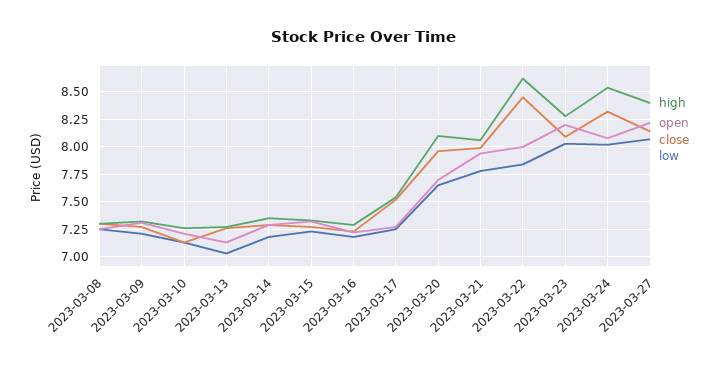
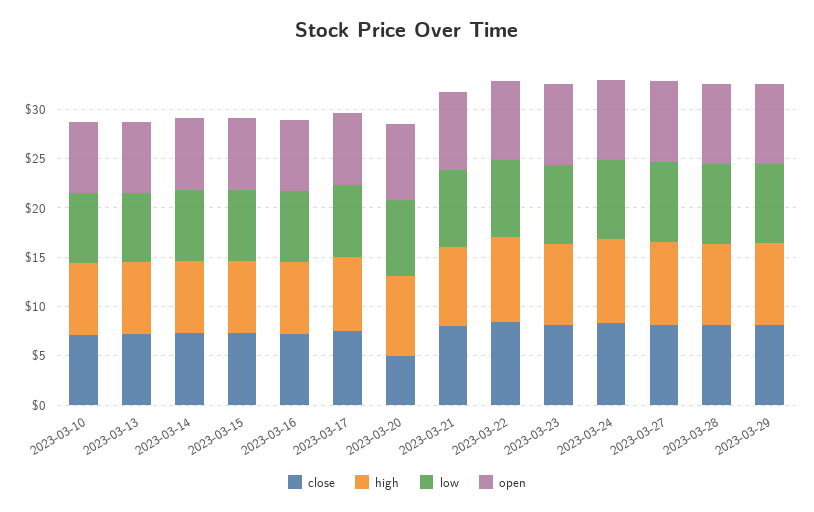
high, 2023-03-08: 7.25 -> none
open, 2023-03-08: 7.25 -> none
close, 2023-03-08: 7.25 -> none
low, 2023-03-08: 7.25 -> none
high, 2023-03-09: 7.25 -> none
open, 2023-03-09: 7.25 -> none
close, 2023-03-09: 7.25 -> none
low, 2023-03-09: 7.25 -> none
close, 2023-03-20: 8 -> 5
close, 2023-03-28: none -> 8
high, 2023-03-28: none -> 8
low, 2023-03-28: none -> 8
open, 2023-03-28: none -> 8
close, 2023-03-29: none -> 8
high, 2023-03-29: none -> 8
low, 2023-03-29: none -> 8
open, 2023-03-29: none -> 8

